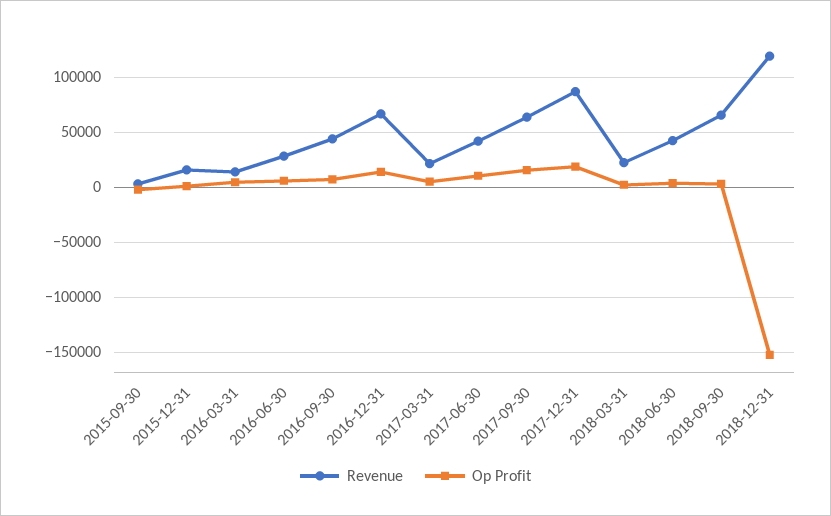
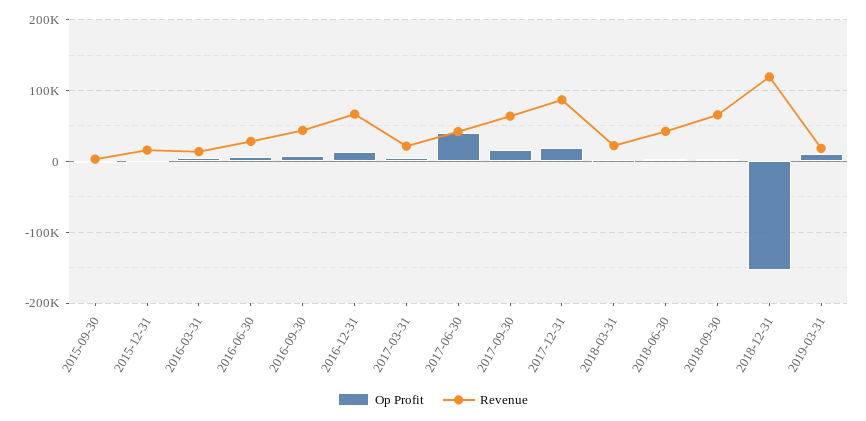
Op Profit, 2017-06-30: 10000 -> 40000
Op Profit, 2019-03-31: none -> 10000
Revenue, 2019-03-31: none -> 20000

